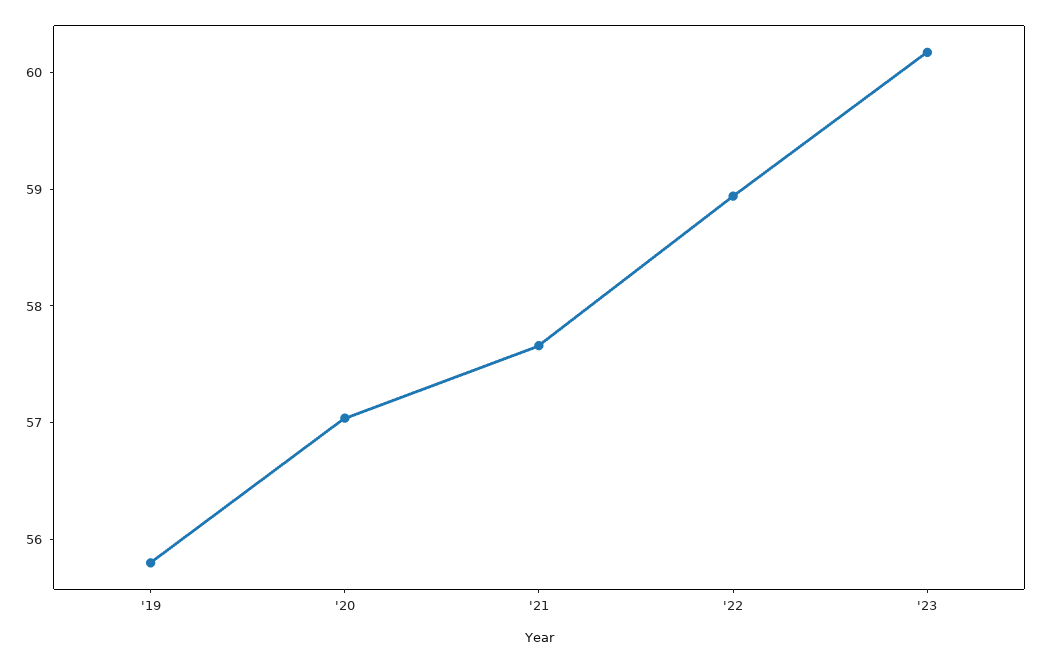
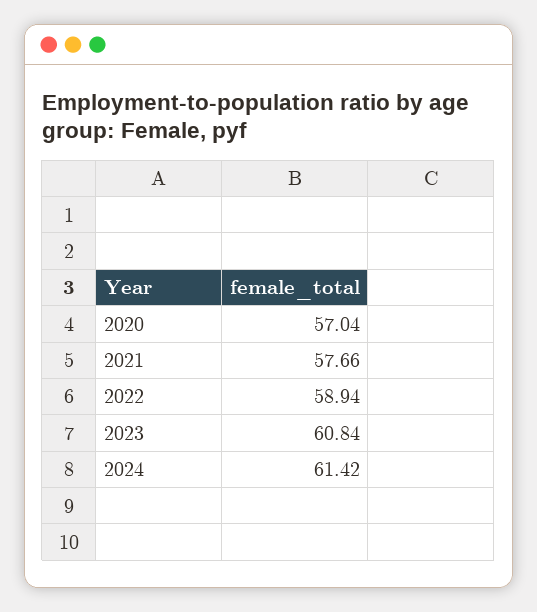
'19: 55.8 -> none
'23: 60.2 -> 60.84
2024: none -> 61.42

